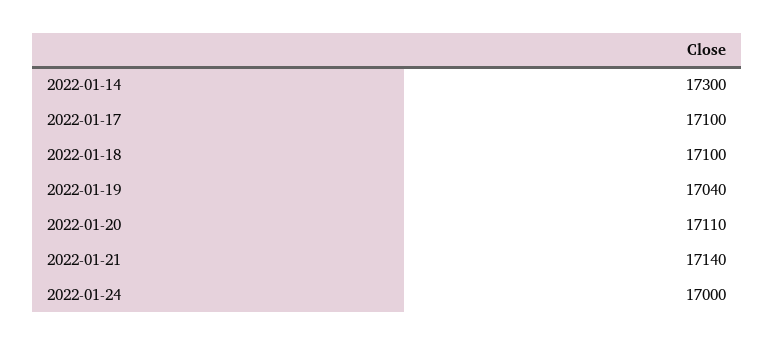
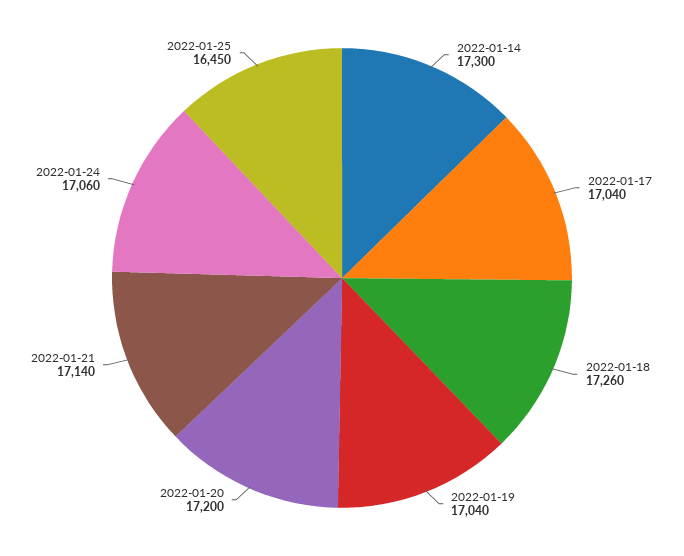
2022-01-17: 17100 -> 17040
2022-01-18: 17100 -> 17260
2022-01-20: 17110 -> 17200
2022-01-24: 17000 -> 17060
2022-01-25: none -> 16450

